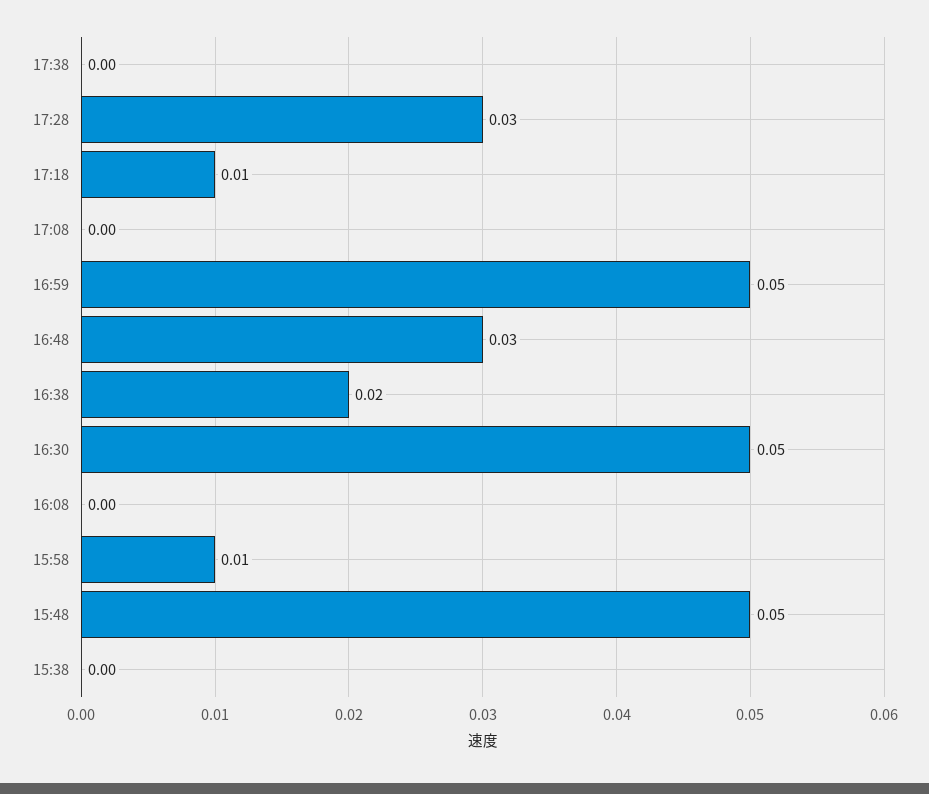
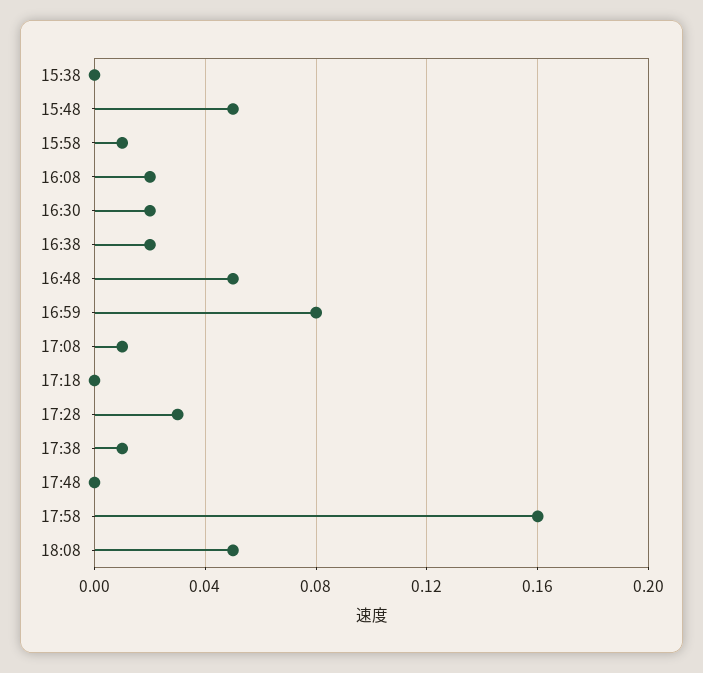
17:38: 0 -> 0.01
17:18: 0.01 -> 0
17:08: 0 -> 0.01
16:59: 0.05 -> 0.08
16:48: 0.03 -> 0.05
16:30: 0.05 -> 0.02
16:08: 0 -> 0.02
17:48: none -> 0
17:58: none -> 0.16
18:08: none -> 0.05

